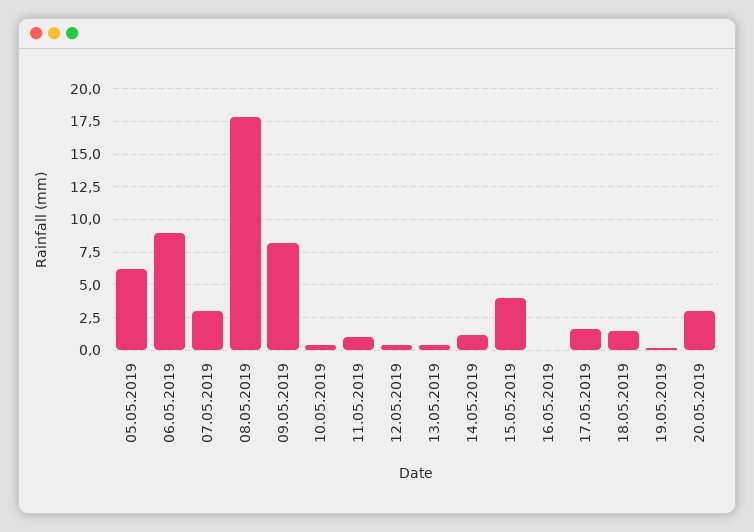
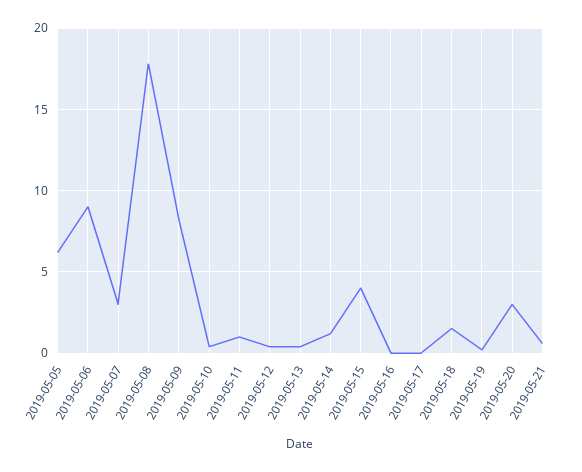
17.05.2019: 1.5 -> 0
2019-05-21: none -> 0.5

